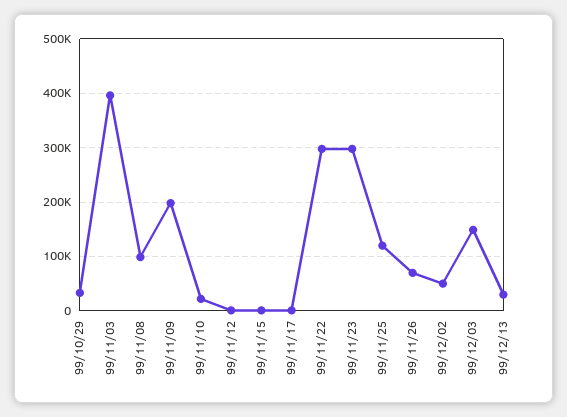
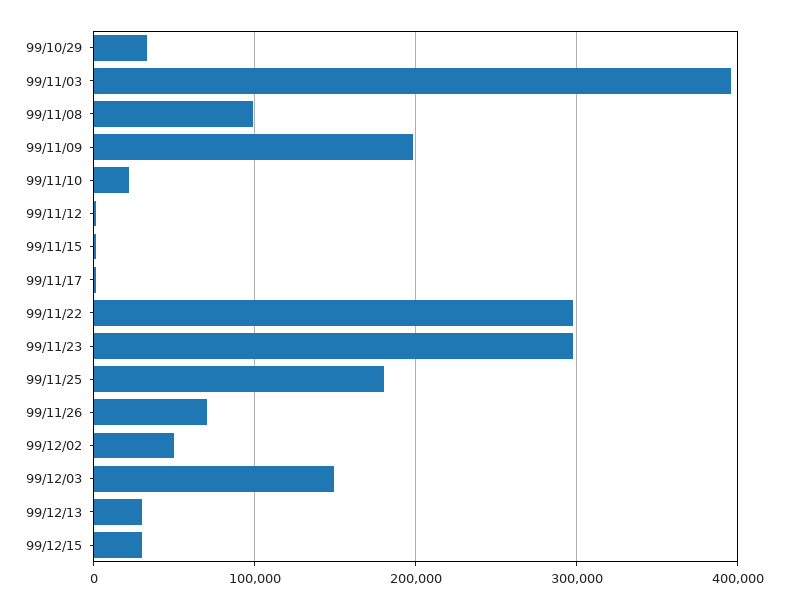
99/11/25: 120000 -> 180000
99/12/15: none -> 30000

